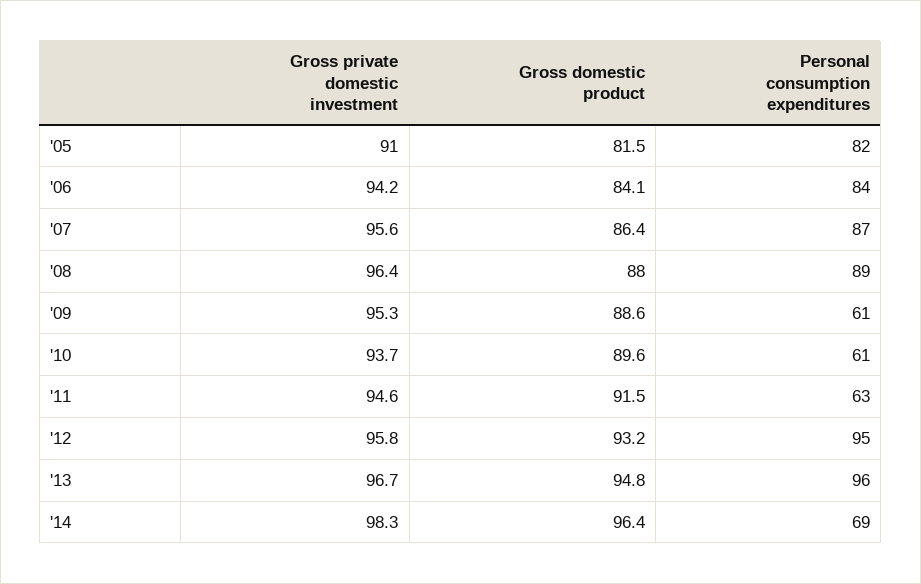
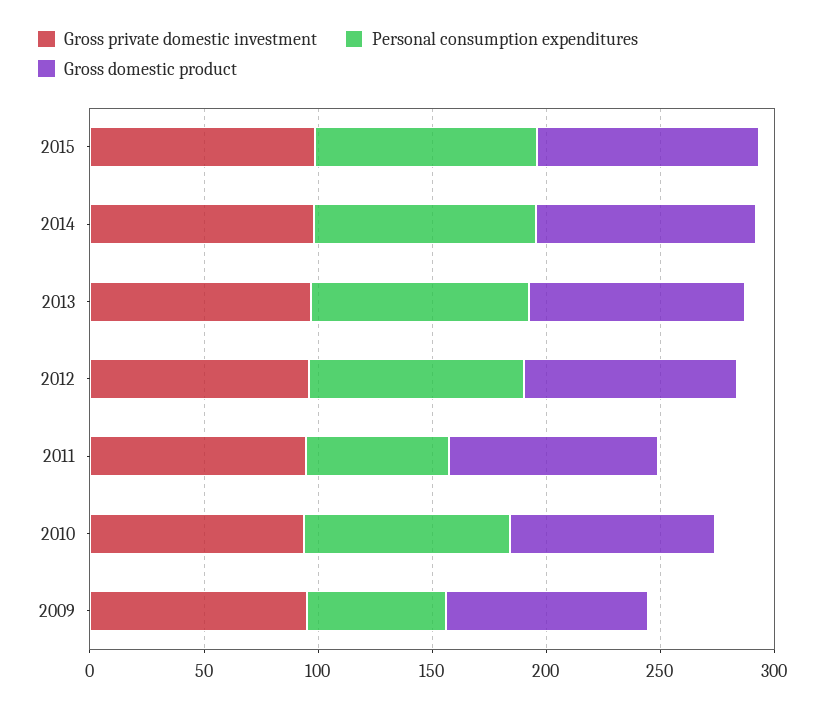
Gross private domestic investment, '05: 91 -> none
Gross domestic product, '05: 81.5 -> none
Personal consumption expenditures, '05: 82 -> none
Gross private domestic investment, '06: 94.2 -> none
Gross domestic product, '06: 84.1 -> none
Personal consumption expenditures, '06: 84 -> none
Gross private domestic investment, '07: 95.6 -> none
Gross domestic product, '07: 86.4 -> none
Personal consumption expenditures, '07: 87 -> none
Gross private domestic investment, '08: 96.4 -> none
Gross domestic product, '08: 88 -> none
Personal consumption expenditures, '08: 89 -> none
Personal consumption expenditures, '10: 61 -> 90
Personal consumption expenditures, '14: 69 -> 100
Gross private domestic investment, 2015: none -> 100
Personal consumption expenditures, 2015: none -> 100
Gross domestic product, 2015: none -> 100

